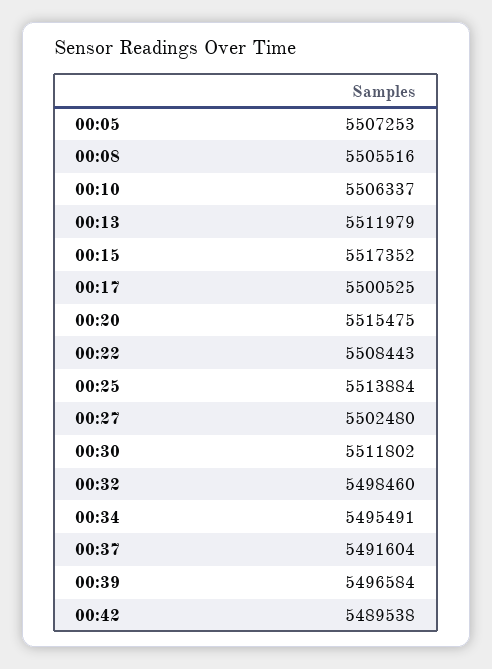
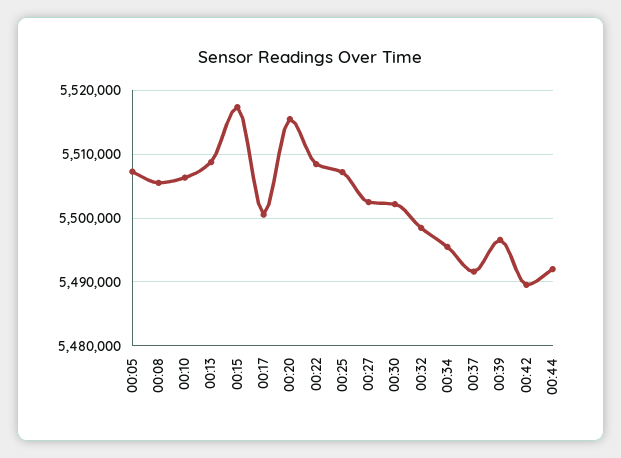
00:13: 5511979 -> 5509000
00:25: 5513884 -> 5507000
00:30: 5511802 -> 5502000
00:44: none -> 5492000

